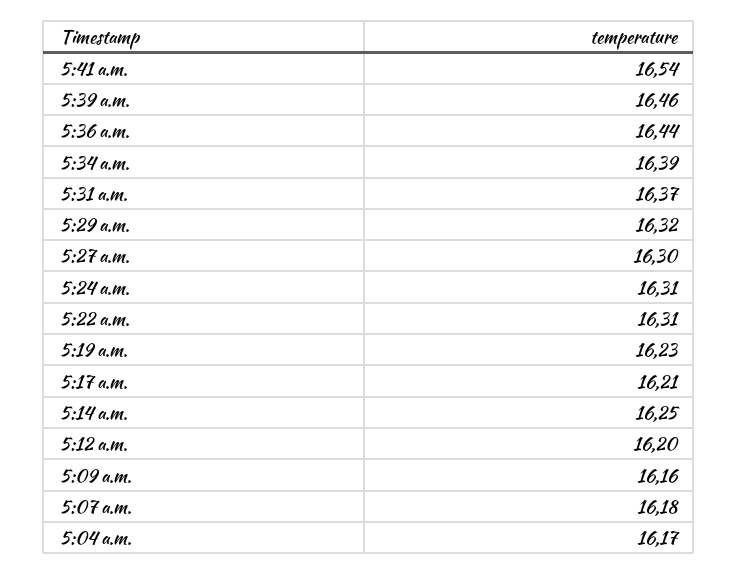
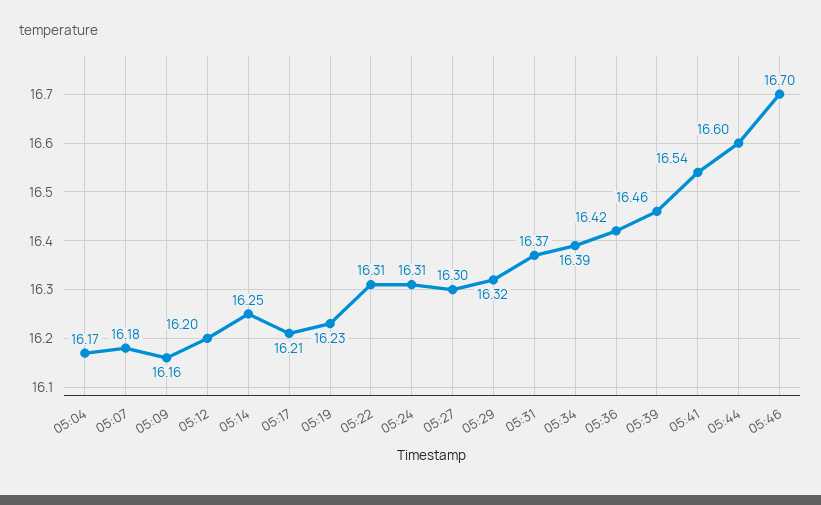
5:36 a.m.: 16.44 -> 16.42
05:44: none -> 16.6
05:46: none -> 16.7

